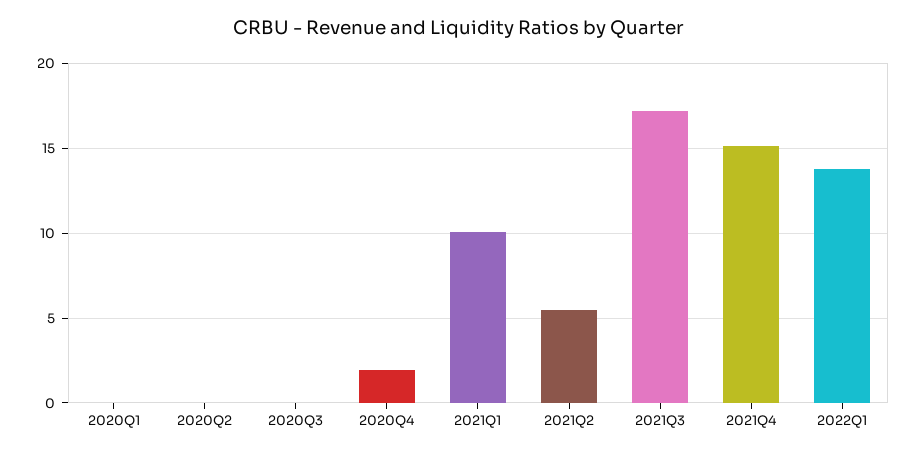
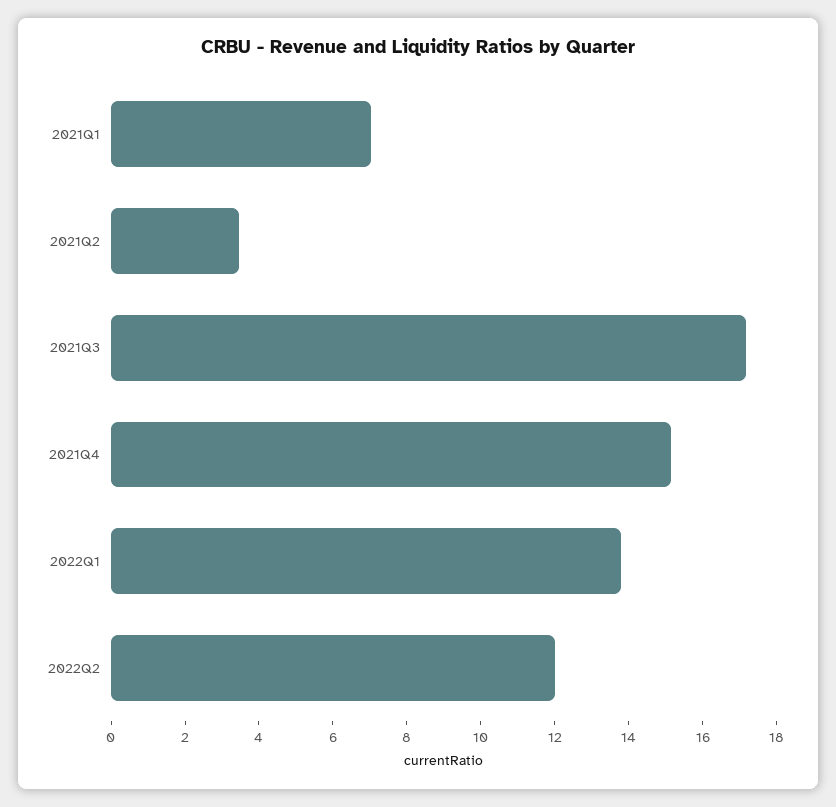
2020Q1: 0 -> none
2020Q2: 0 -> none
2020Q3: 0 -> none
2020Q4: 2 -> none
2021Q1: 10 -> 7
2021Q2: 5.5 -> 3.5
2022Q2: none -> 12

